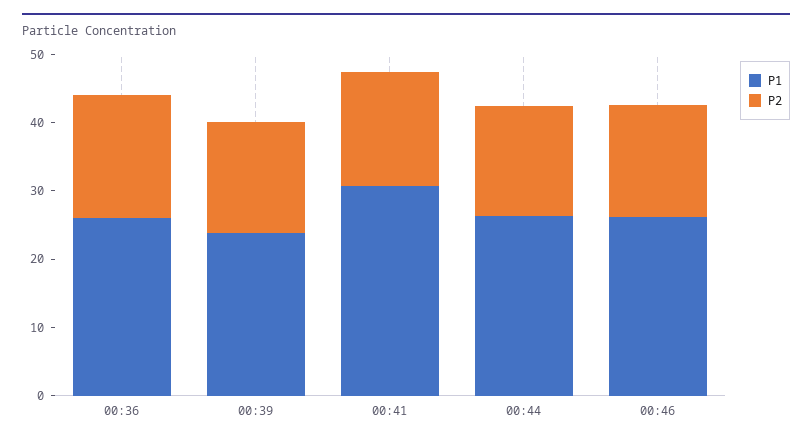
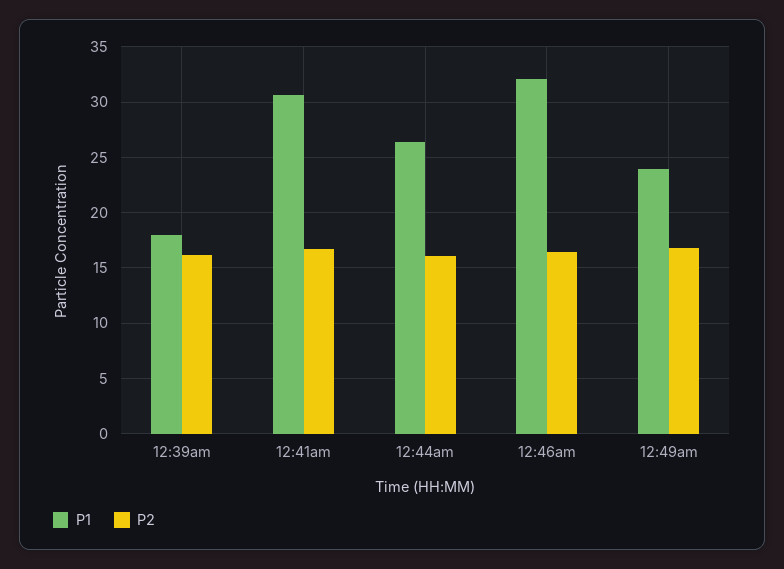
P1, 00:36: 26 -> none
P2, 00:36: 18 -> none
P1, 00:39: 24 -> 18
P1, 00:46: 26 -> 32
P1, 12:49am: none -> 24
P2, 12:49am: none -> 17

